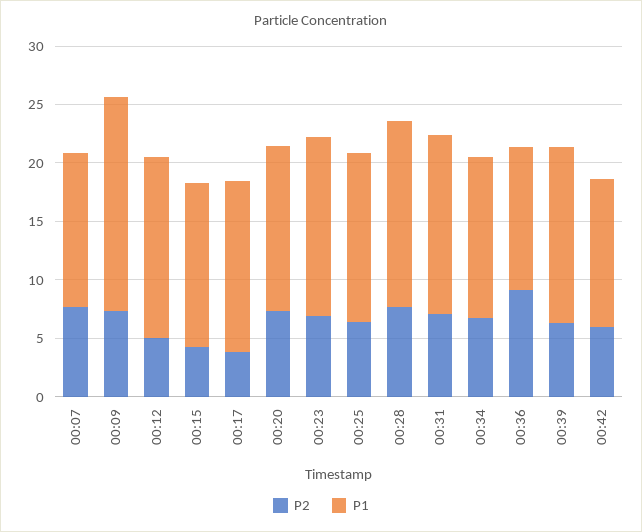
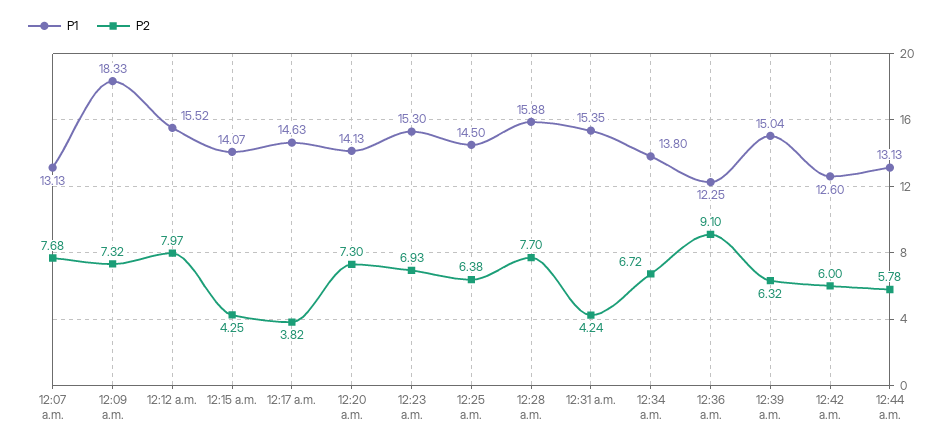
P2, 00:12: 5 -> 7.97
P2, 00:31: 7 -> 4.24
P1, 12:44 a.m.: none -> 13.13
P2, 12:44 a.m.: none -> 5.78

